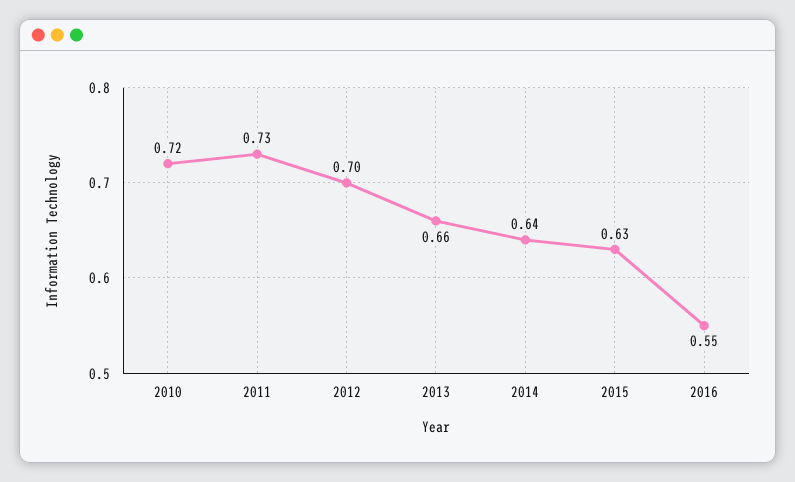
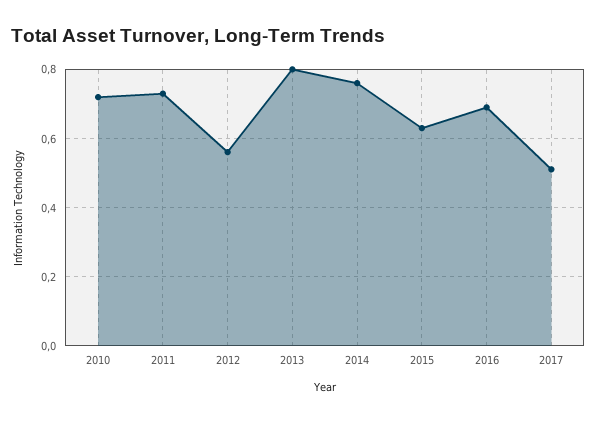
2012: 0.7 -> 0.55
2013: 0.66 -> 0.8
2014: 0.64 -> 0.75
2016: 0.55 -> 0.7
2017: none -> 0.5

